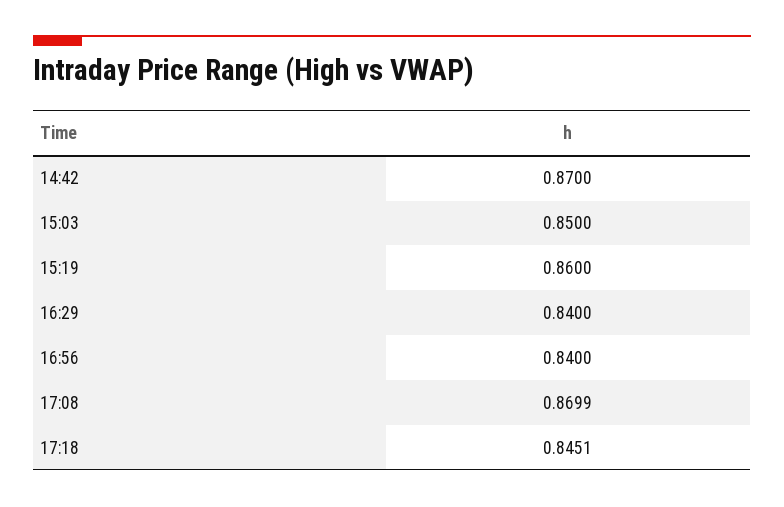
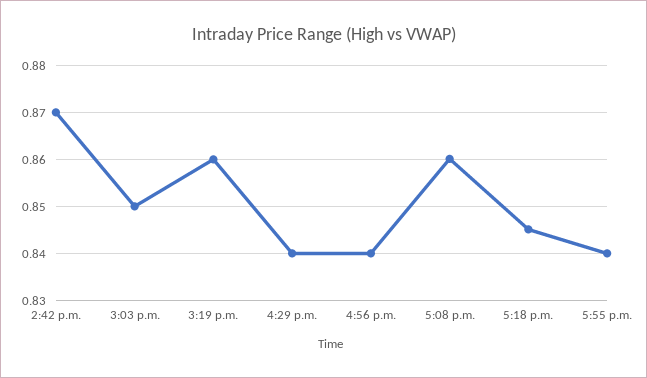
17:08: 0.8699 -> 0.86
5:55 p.m.: none -> 0.84

